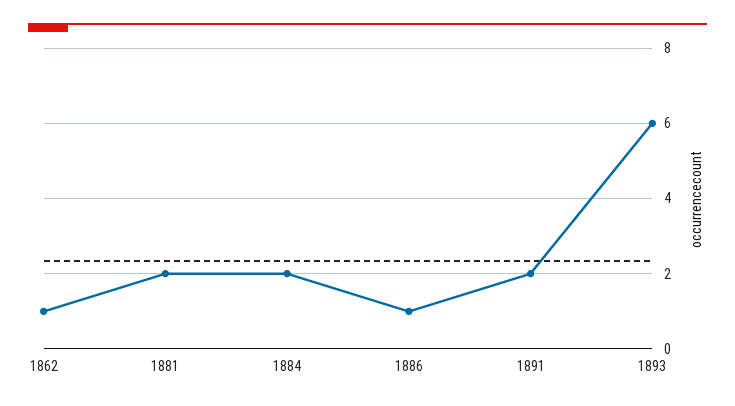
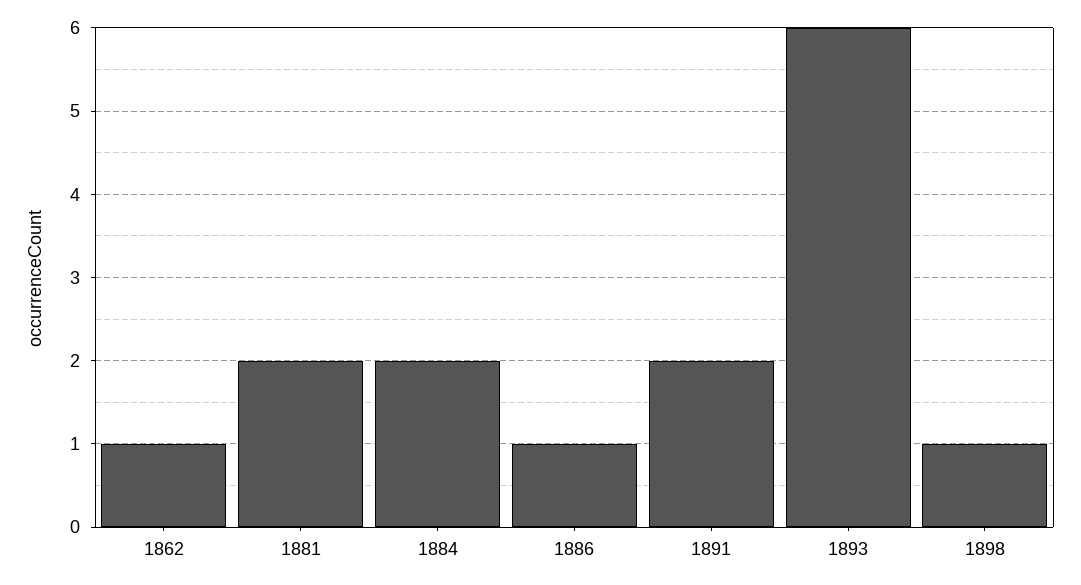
1898: none -> 1

